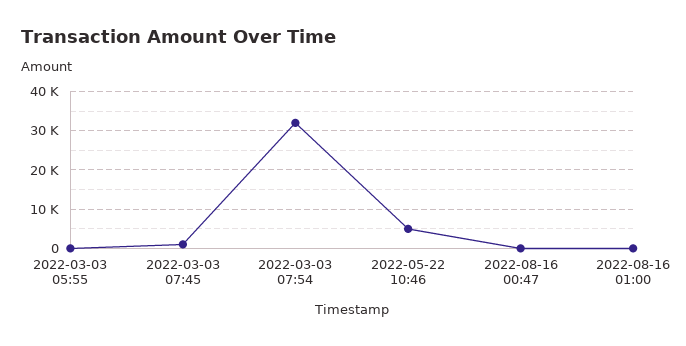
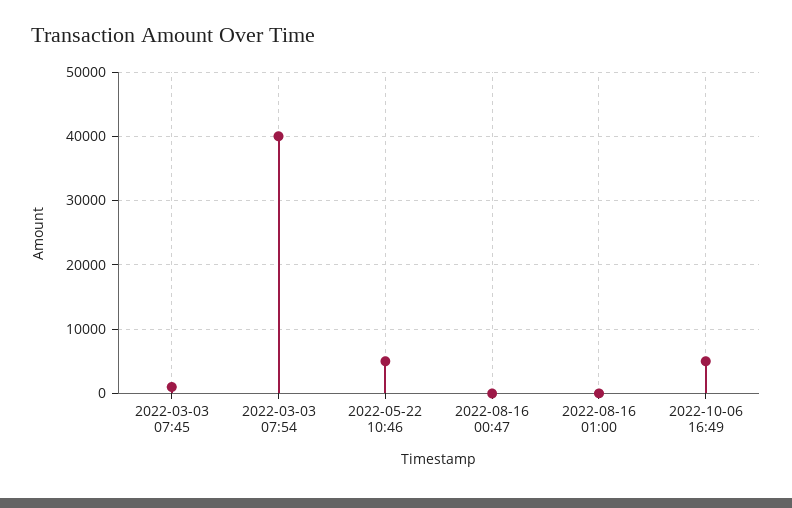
2022-03-03 05:55: 0 -> none
2022-03-03 07:54: 32000 -> 40000
2022-10-06 16:49: none -> 5000

